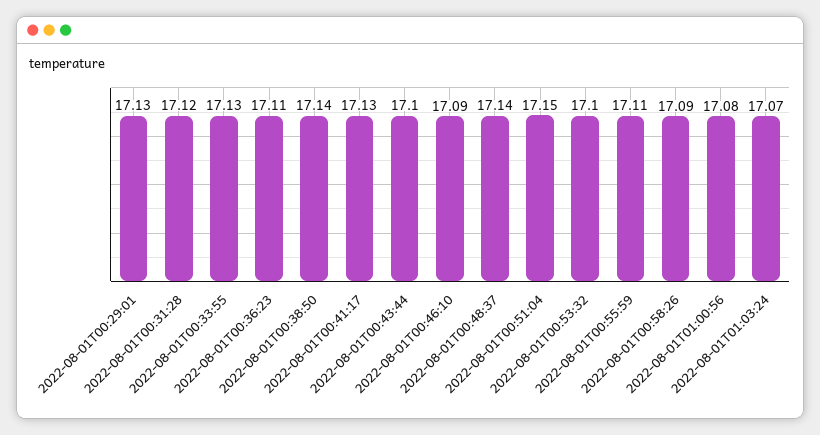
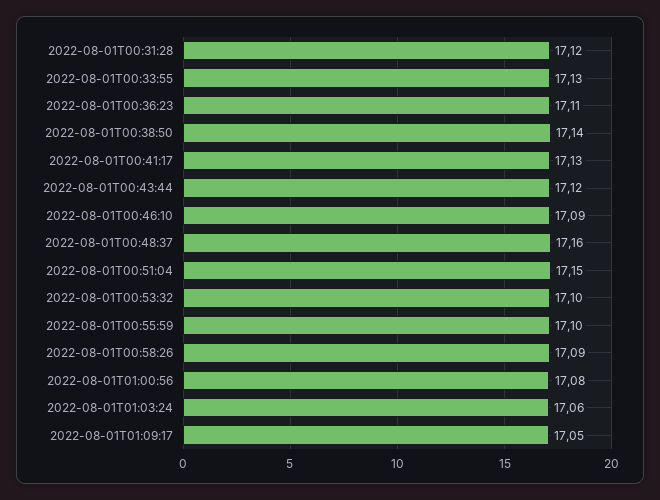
2022-08-01T00:29:01: 17.13 -> none
2022-08-01T00:43:44: 17.1 -> 17.12
2022-08-01T00:48:37: 17.14 -> 17.16
2022-08-01T00:55:59: 17.11 -> 17.1
2022-08-01T01:03:24: 17.07 -> 17.06
2022-08-01T01:09:17: none -> 17.05

